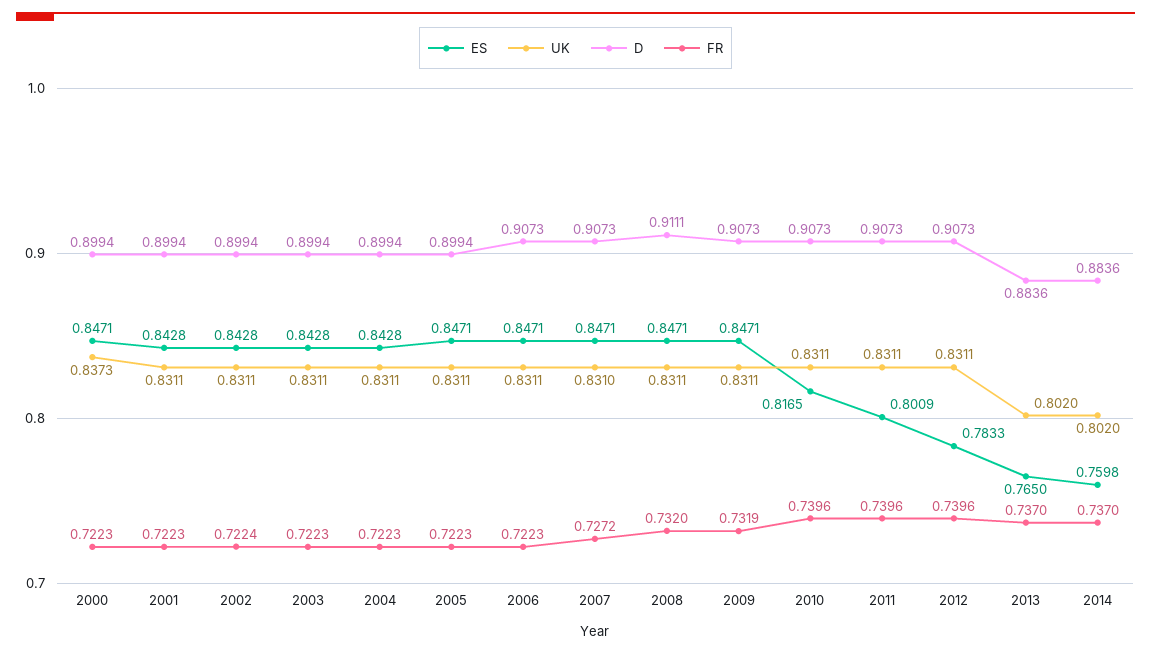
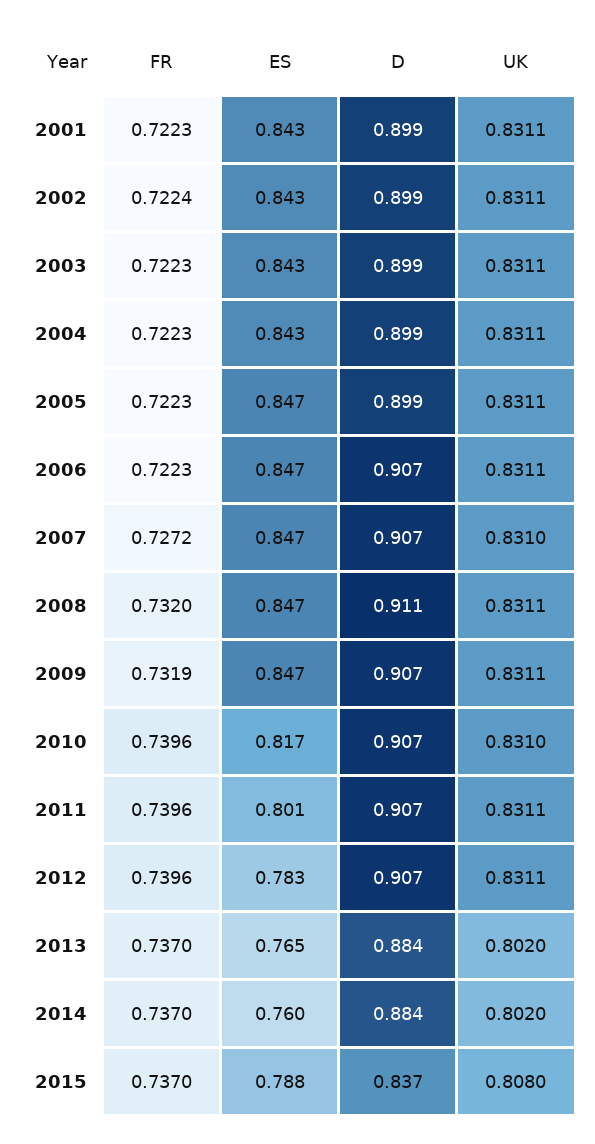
ES, 2000: 0.8471 -> none
UK, 2000: 0.8373 -> none
D, 2000: 0.8994 -> none
FR, 2000: 0.7223 -> none
UK, 2010: 0.8311 -> 0.831
FR, 2015: none -> 0.737
ES, 2015: none -> 0.788
D, 2015: none -> 0.837
UK, 2015: none -> 0.808

